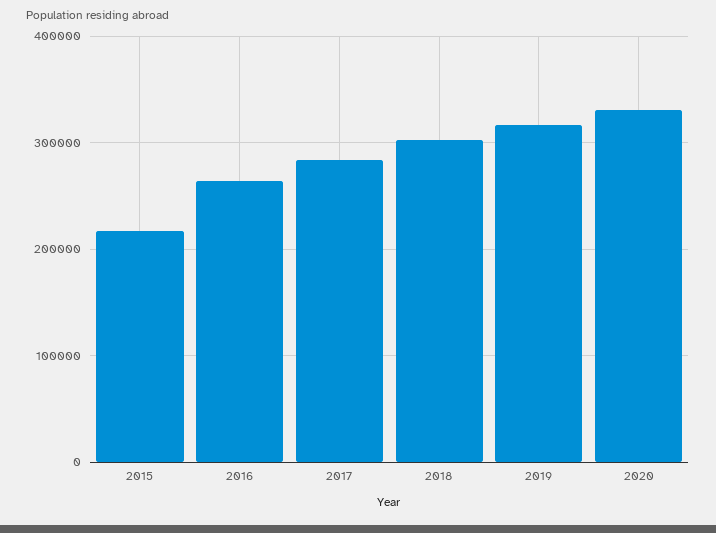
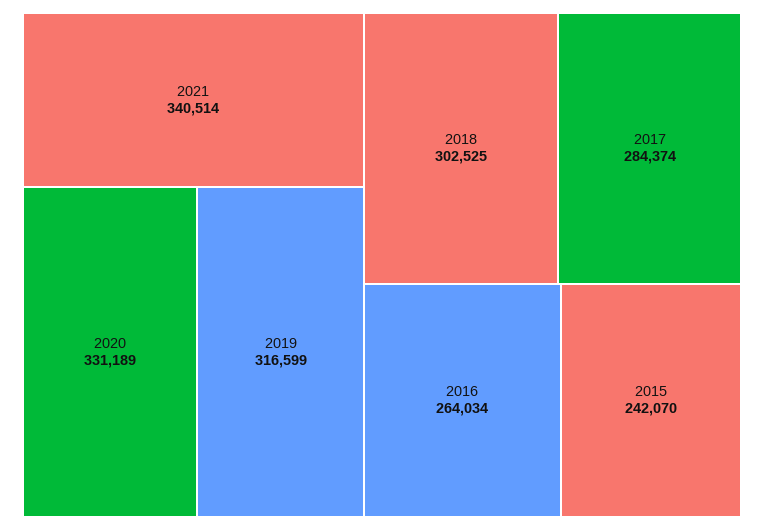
2015: 220000 -> 242070
2021: none -> 340514

